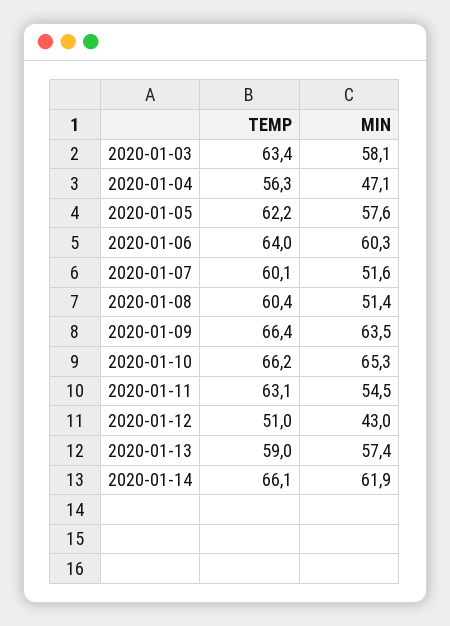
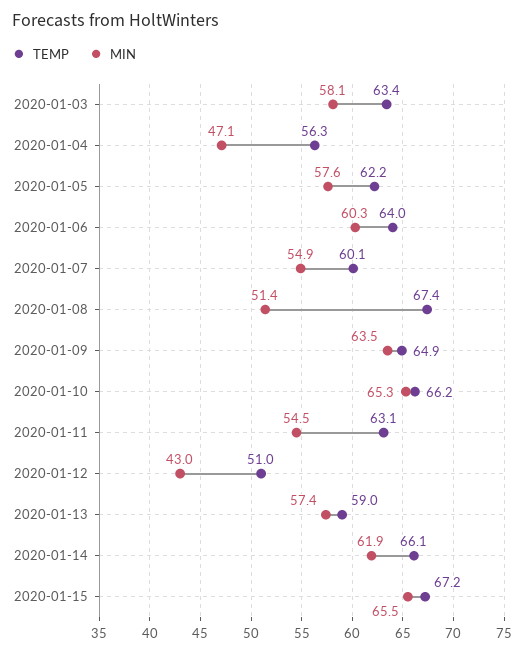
MIN, 2020-01-07: 51.6 -> 54.9
TEMP, 2020-01-08: 60.4 -> 67.4
TEMP, 2020-01-09: 66.4 -> 64.9
TEMP, 2020-01-15: none -> 67.2
MIN, 2020-01-15: none -> 65.5

